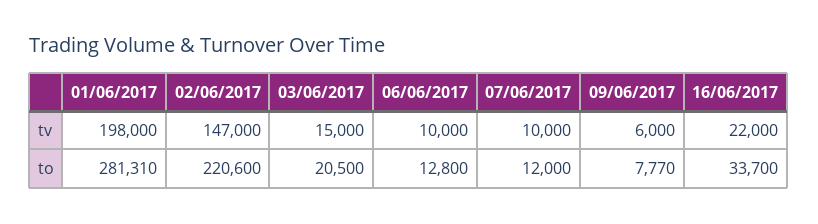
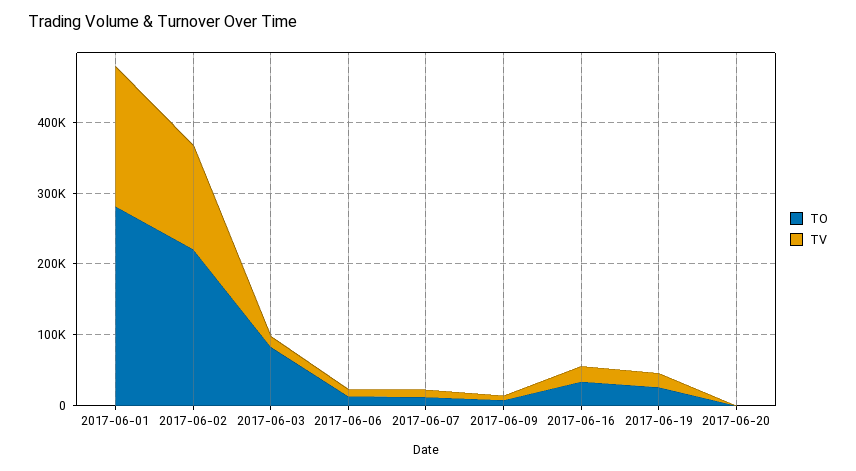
to, 03/06/2017: 20500 -> 80000
to, 2017-06-19: none -> 20000
tv, 2017-06-19: none -> 20000
to, 2017-06-20: none -> 0
tv, 2017-06-20: none -> 0

